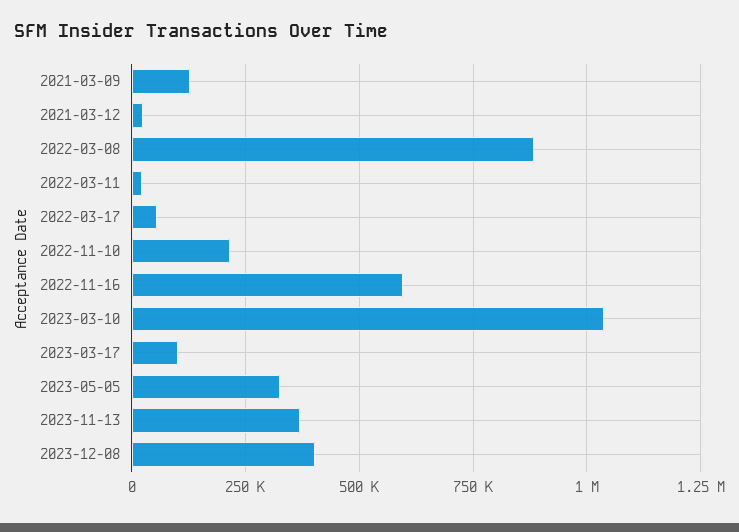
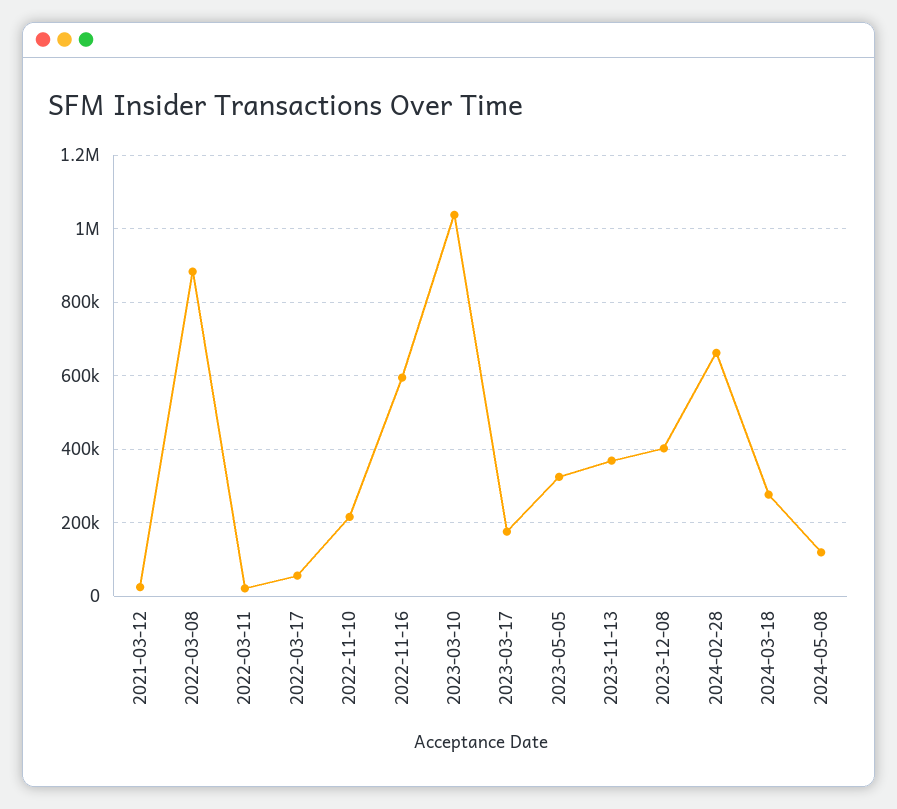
2021-03-09: 125000 -> none
2023-03-17: 100000 -> 180000
2024-02-28: none -> 660000
2024-03-18: none -> 280000
2024-05-08: none -> 120000

